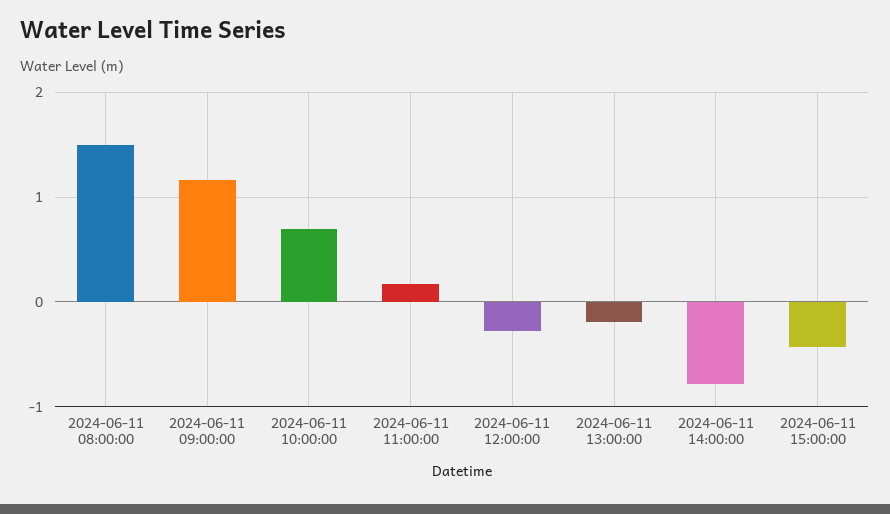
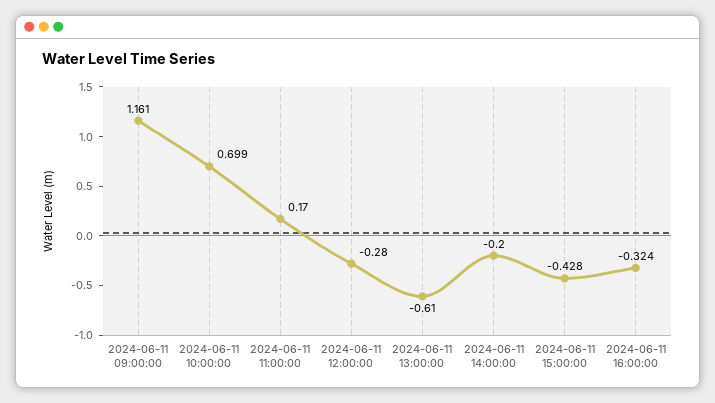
2024-06-11 08:00:00: 1.5 -> none
2024-06-11 13:00:00: -0.2 -> -0.61
2024-06-11 14:00:00: -0.8 -> -0.2
2024-06-11 16:00:00: none -> -0.324

